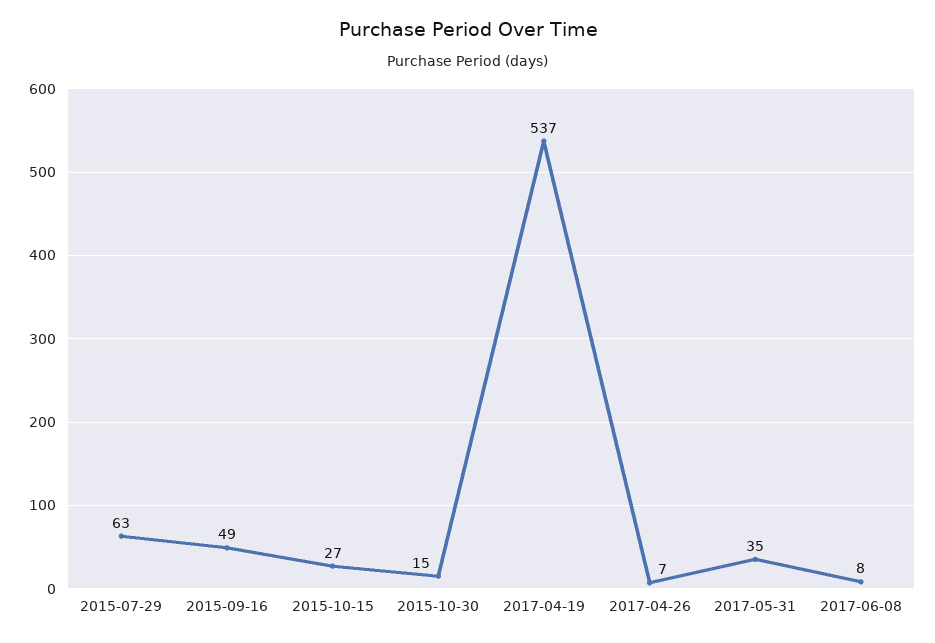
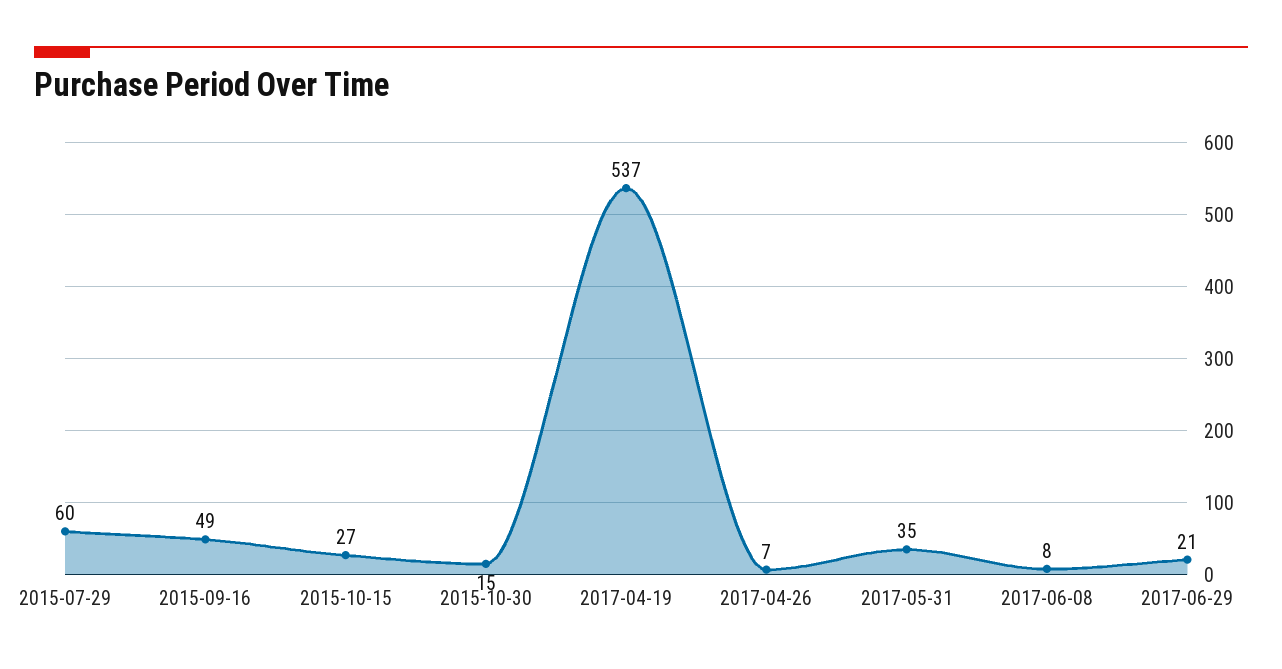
2015-07-29: 63 -> 60
2017-06-29: none -> 21

